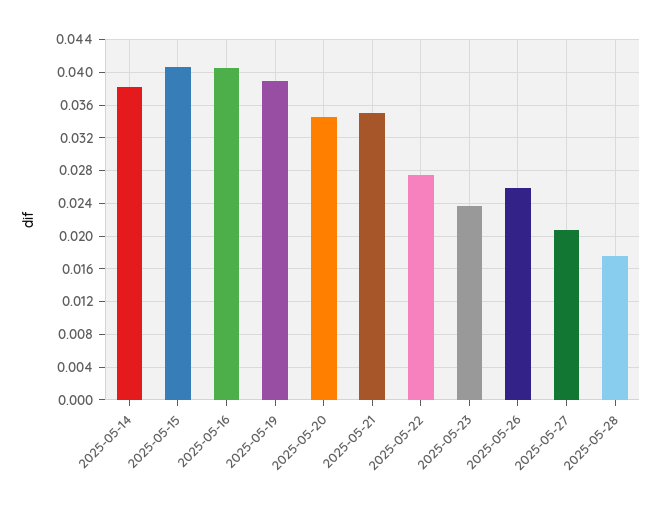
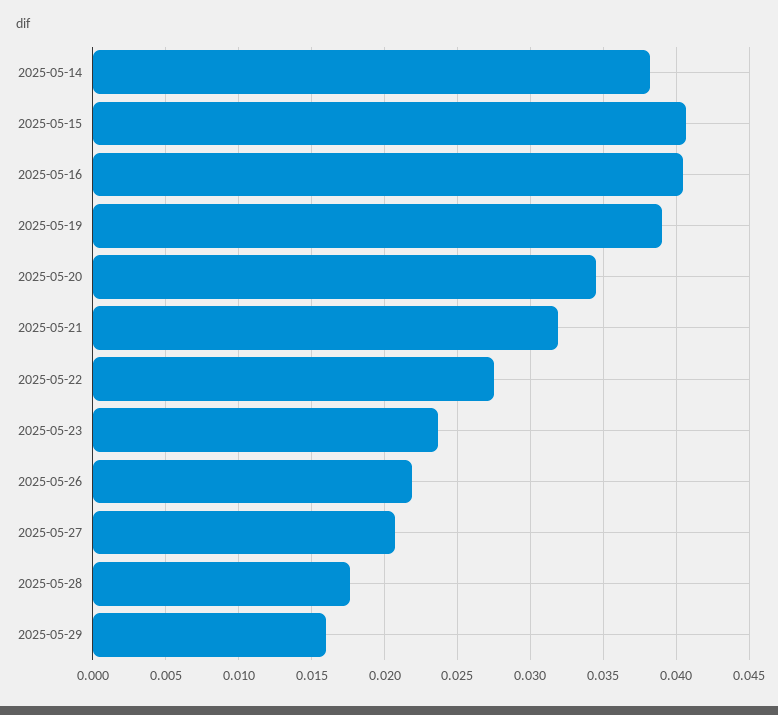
2025-05-21: 0.035 -> 0.032
2025-05-26: 0.026 -> 0.022
2025-05-29: none -> 0.016

